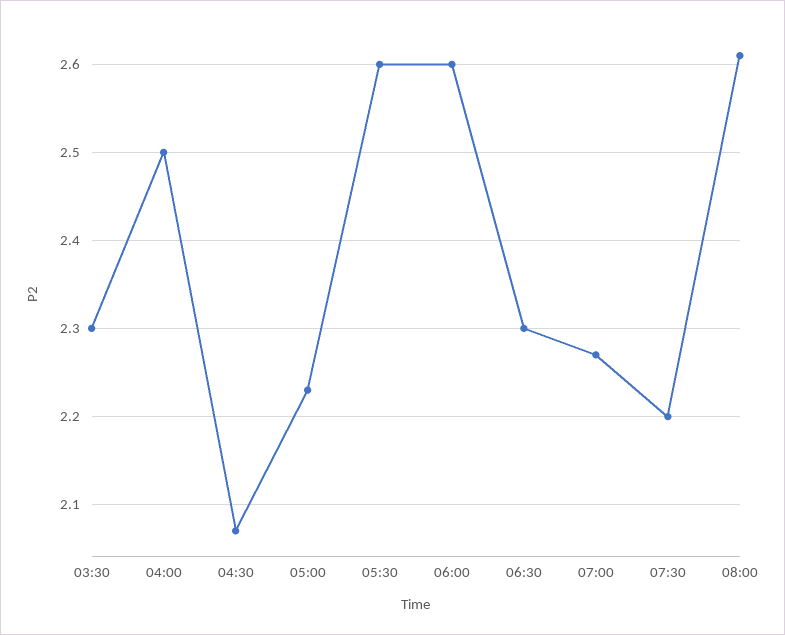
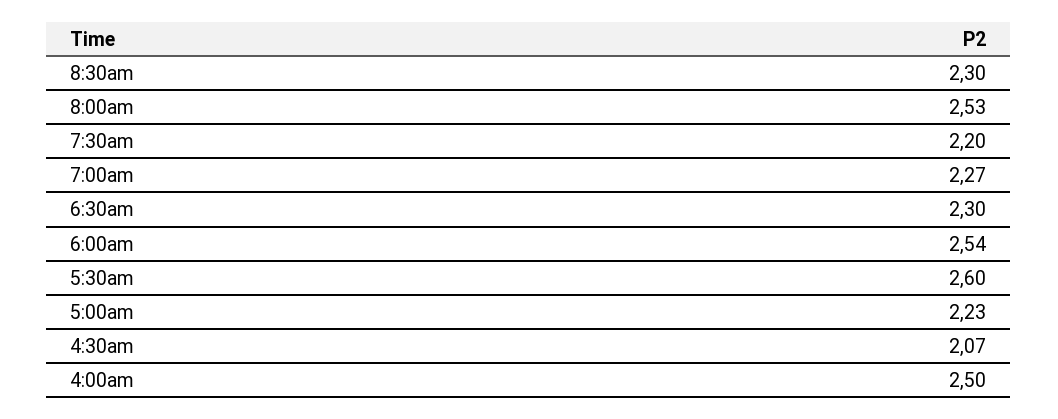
03:30: 2.3 -> none
06:00: 2.6 -> 2.54
08:00: 2.61 -> 2.53
8:30am: none -> 2.3

